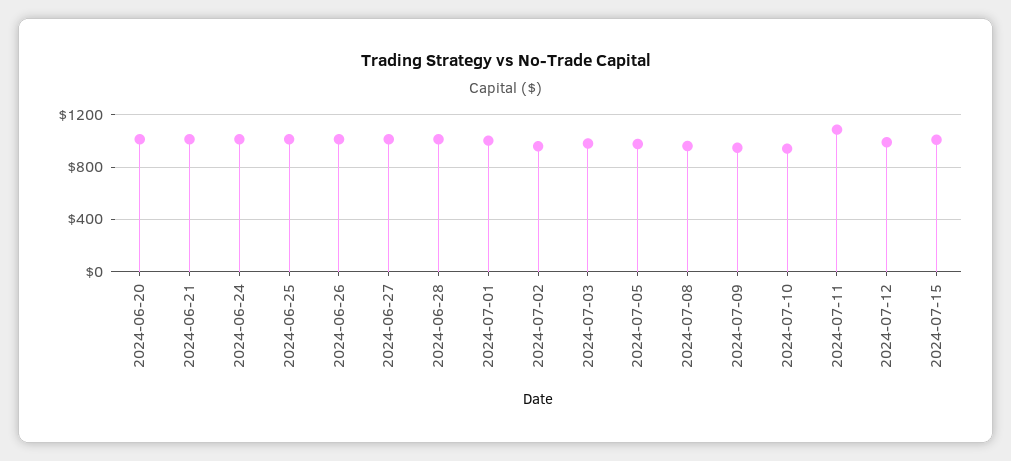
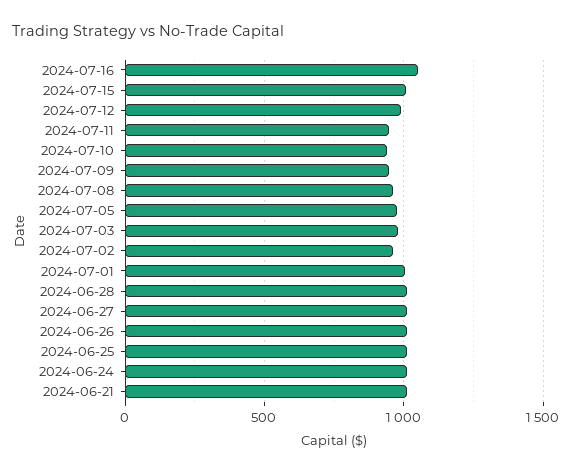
2024-06-20: 1000 -> none
2024-07-11: 1100 -> 950
2024-07-16: none -> 1050

